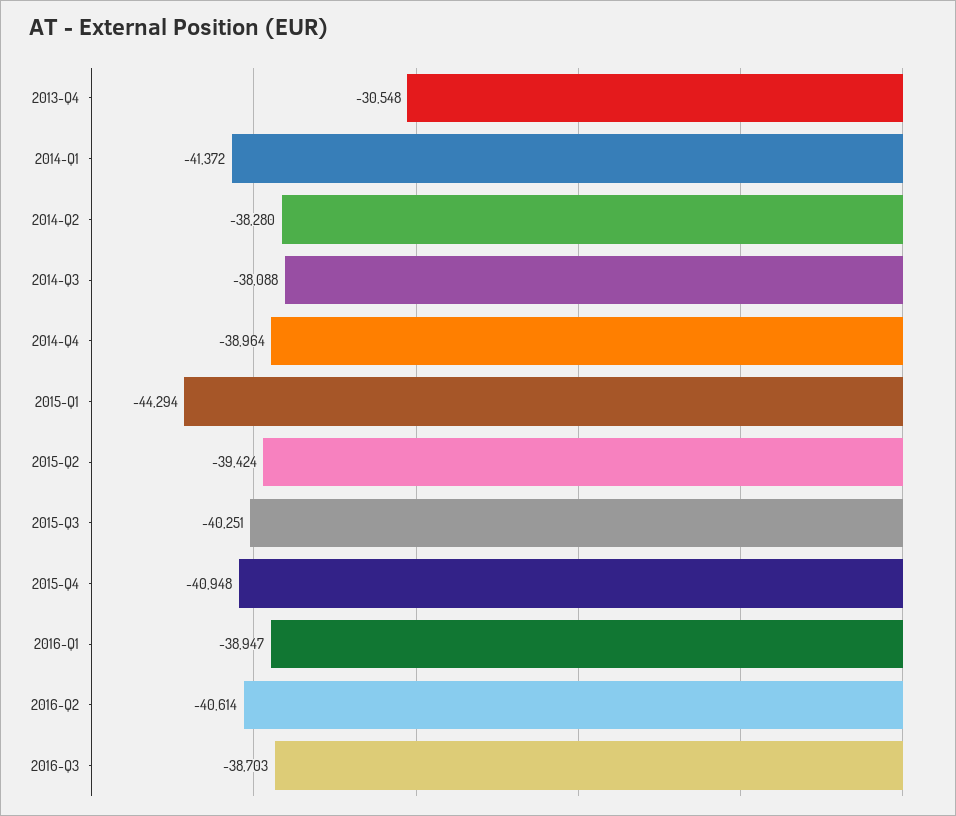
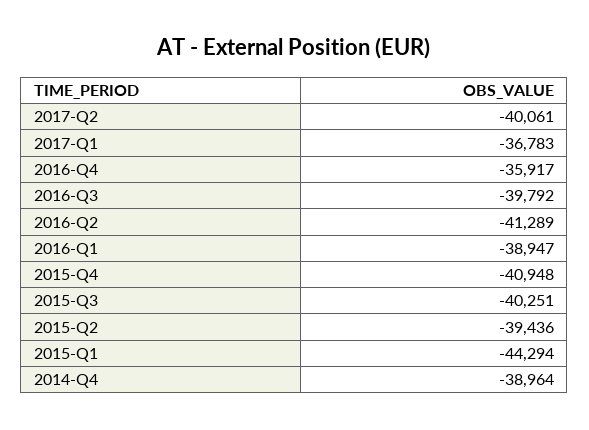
2013-Q4: -30548 -> none
2014-Q1: -41372 -> none
2014-Q2: -38280 -> none
2014-Q3: -38088 -> none
2015-Q2: -39424 -> -39436
2016-Q2: -40614 -> -41289
2016-Q3: -38703 -> -39792
2017-Q2: none -> -40061
2017-Q1: none -> -36783
2016-Q4: none -> -35917

